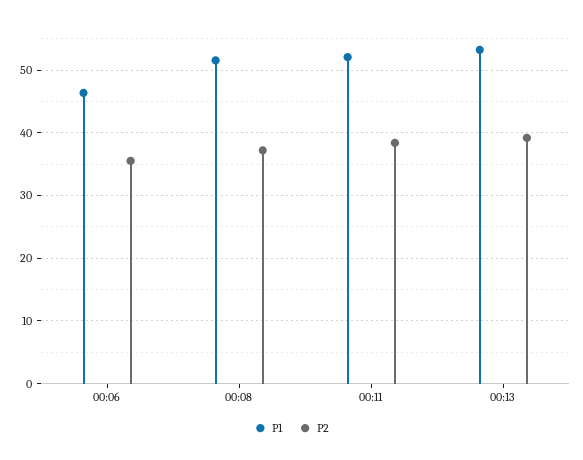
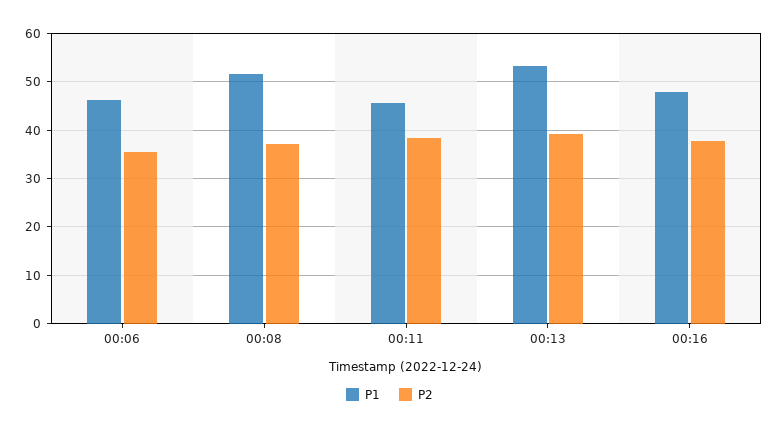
P1, 00:11: 52 -> 46
P1, 00:16: none -> 48
P2, 00:16: none -> 38

